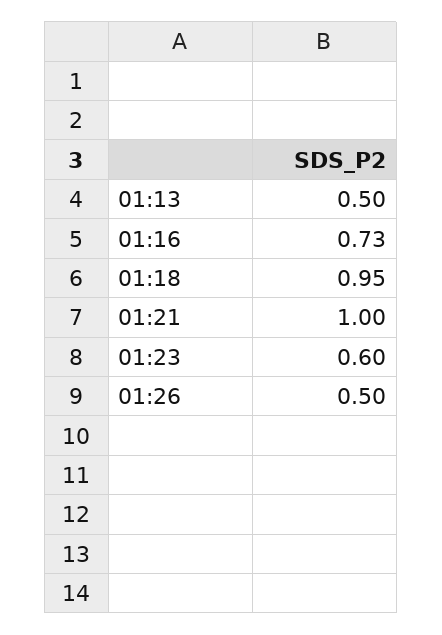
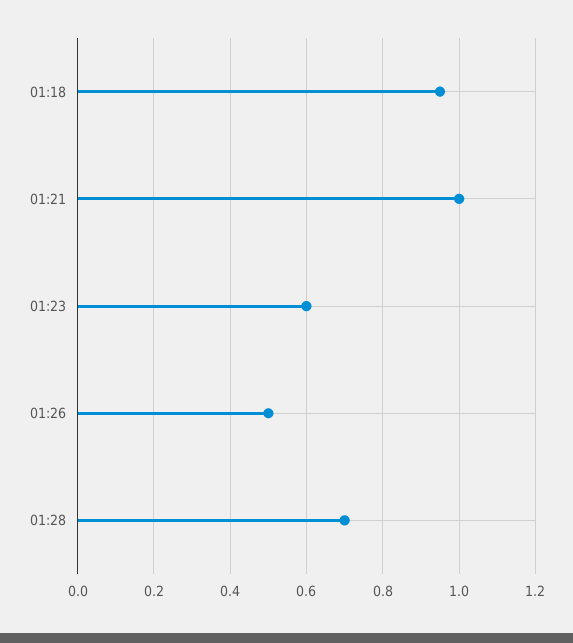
01:13: 0.5 -> none
01:16: 0.73 -> none
01:28: none -> 0.7

